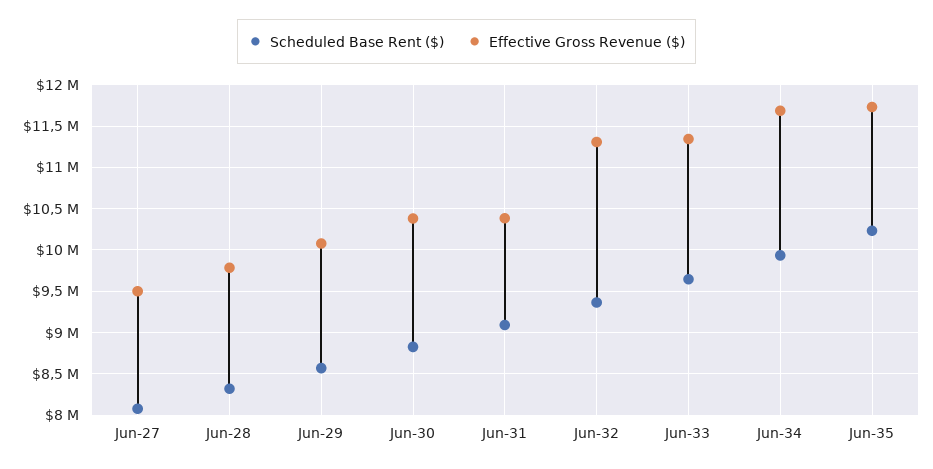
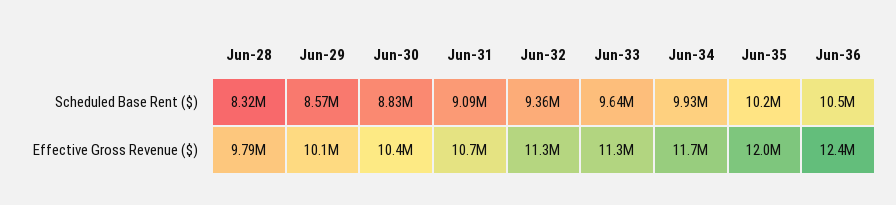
Scheduled Base Rent ($), Jun-27: 8100000 -> none
Effective Gross Revenue ($), Jun-27: 9500000 -> none
Effective Gross Revenue ($), Jun-31: 10400000 -> 10700000
Effective Gross Revenue ($), Jun-35: 11700000 -> 12000000
Scheduled Base Rent ($), Jun-36: none -> 10500000
Effective Gross Revenue ($), Jun-36: none -> 12400000

